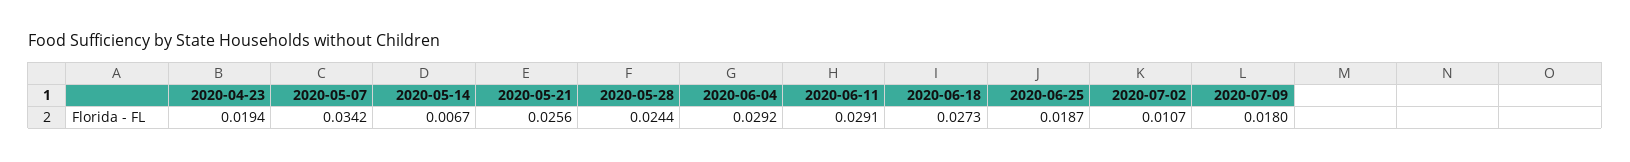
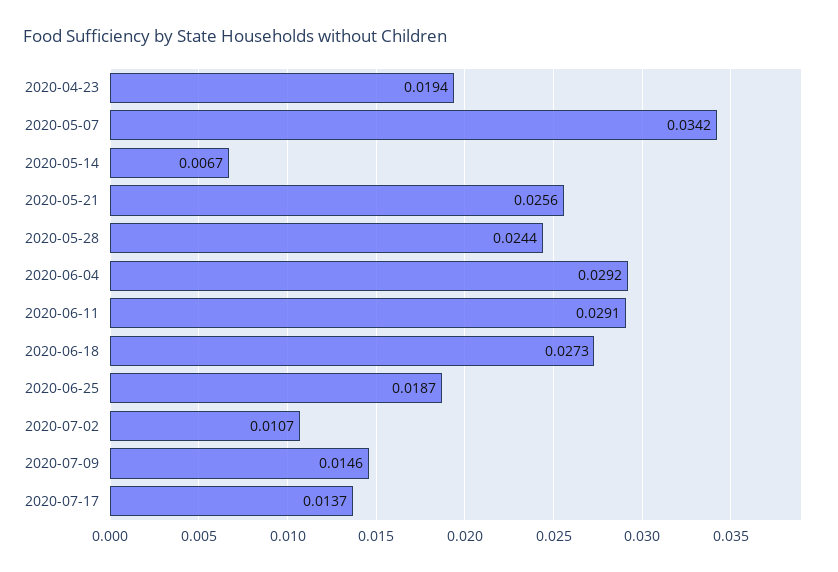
2020-07-09: 0.018 -> 0.0146
2020-07-17: none -> 0.0137

